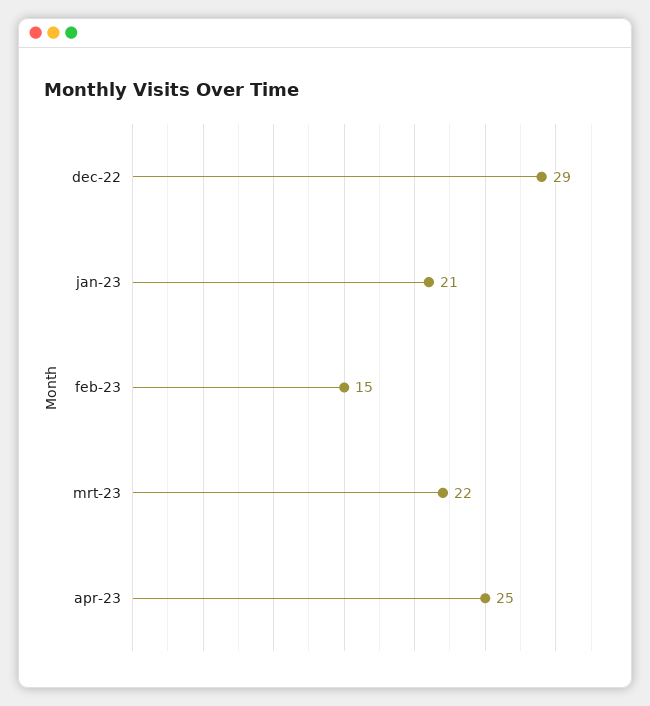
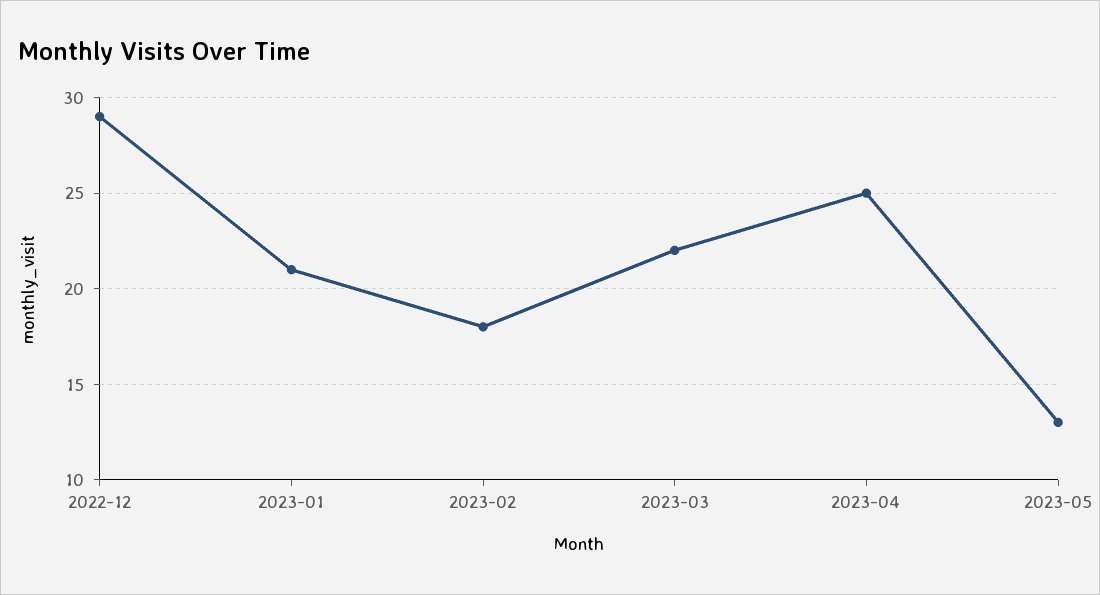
feb-23: 15 -> 18
2023-05: none -> 13

